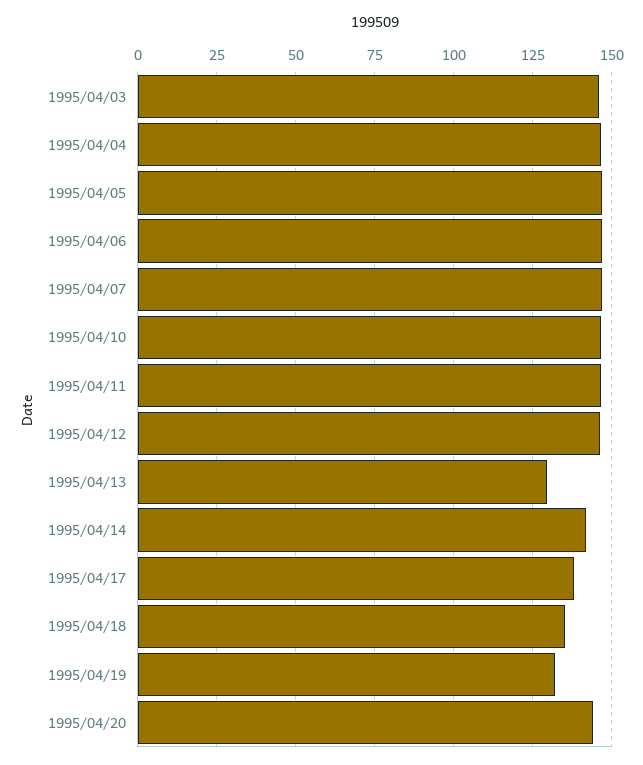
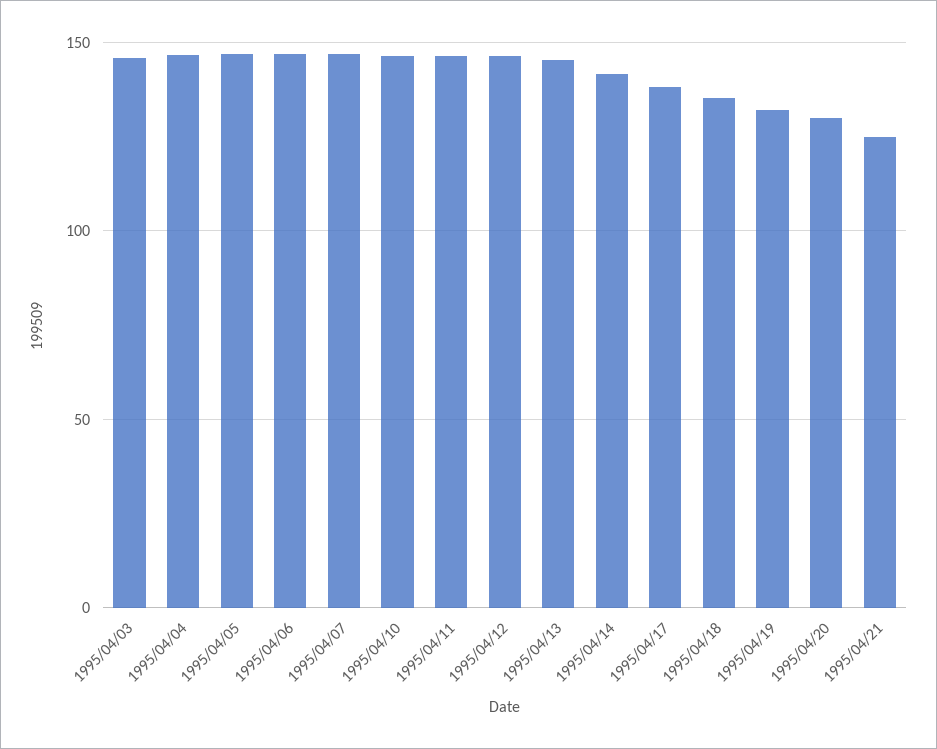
1995/04/13: 130 -> 145
1995/04/20: 145 -> 130
1995/04/21: none -> 125

